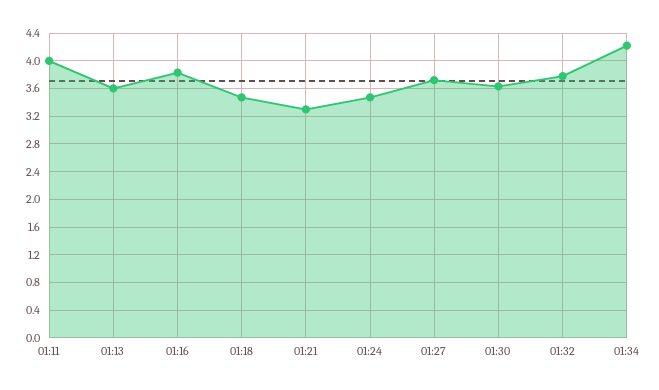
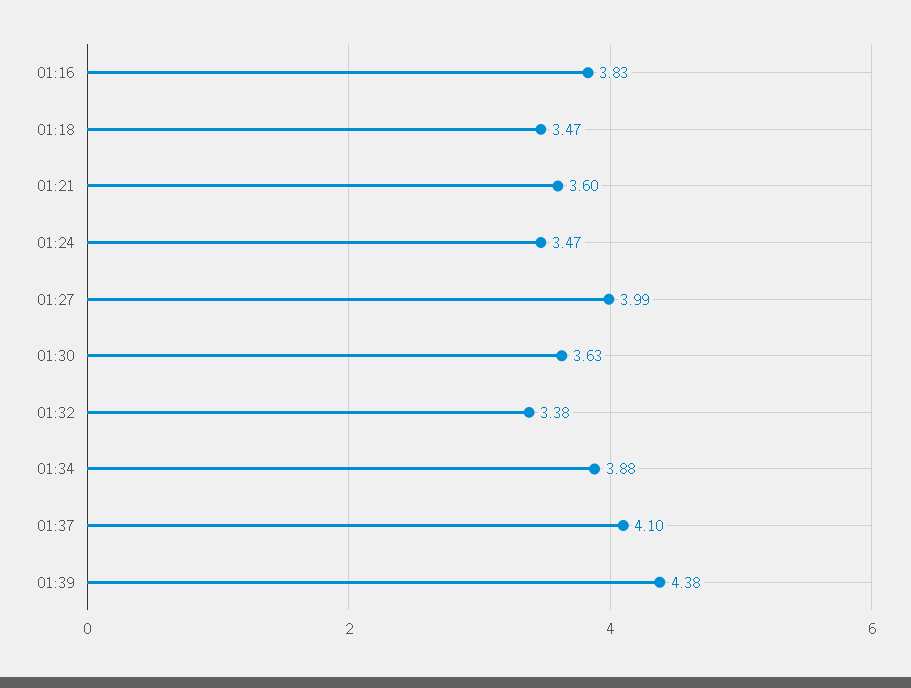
01:11: 4 -> none
01:13: 3.6 -> none
01:21: 3.3 -> 3.6
01:27: 3.7 -> 3.99
01:32: 3.8 -> 3.38
01:34: 4.2 -> 3.88
01:37: none -> 4.1
01:39: none -> 4.38

